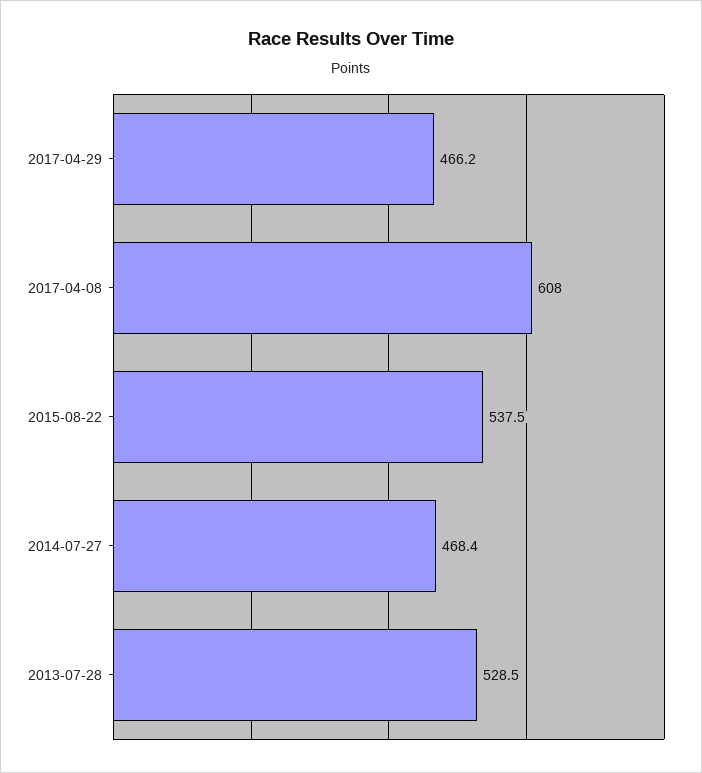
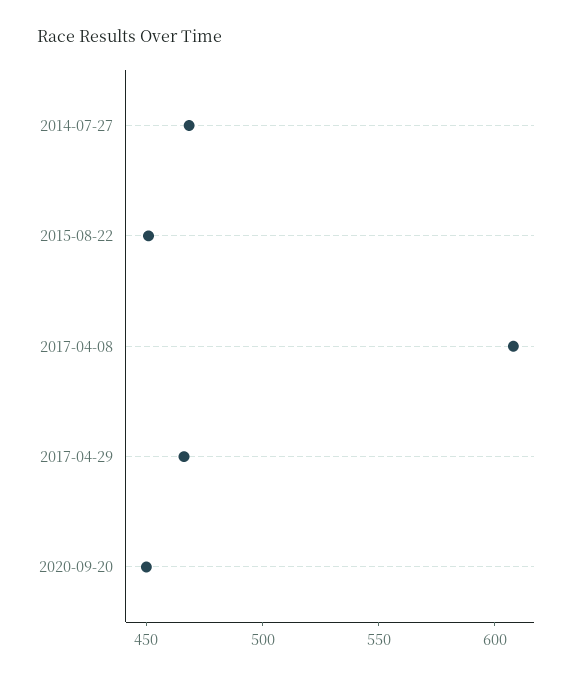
2015-08-22: 537.5 -> 450
2013-07-28: 528.5 -> none
2020-09-20: none -> 450

